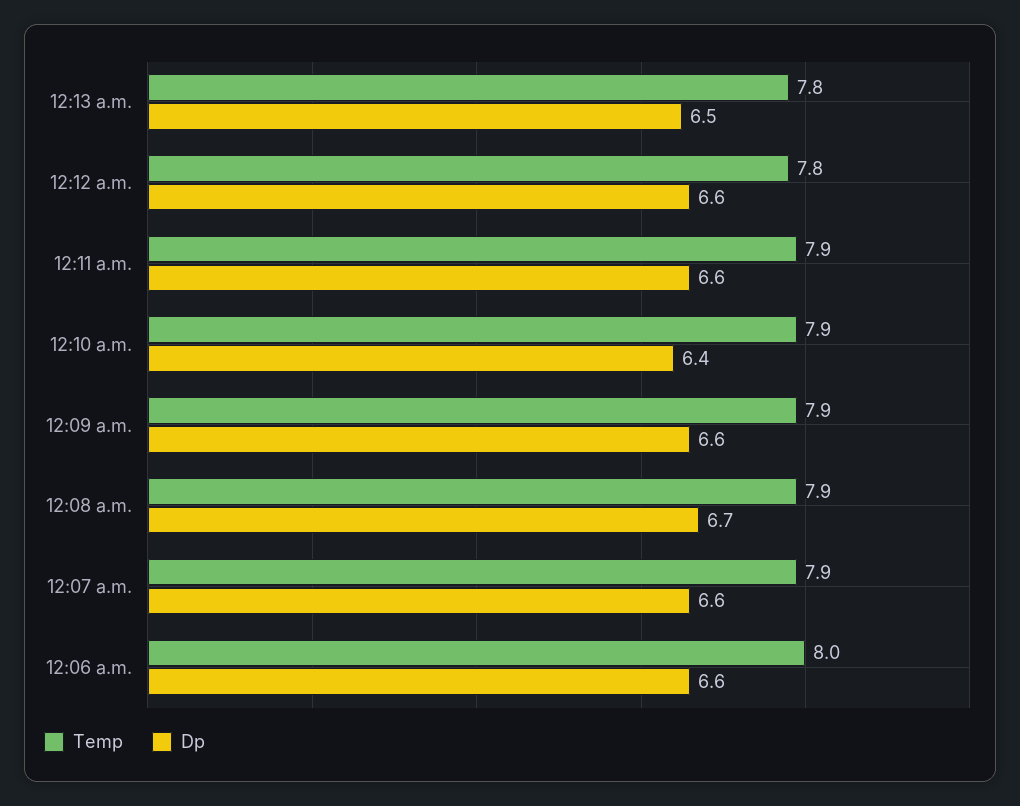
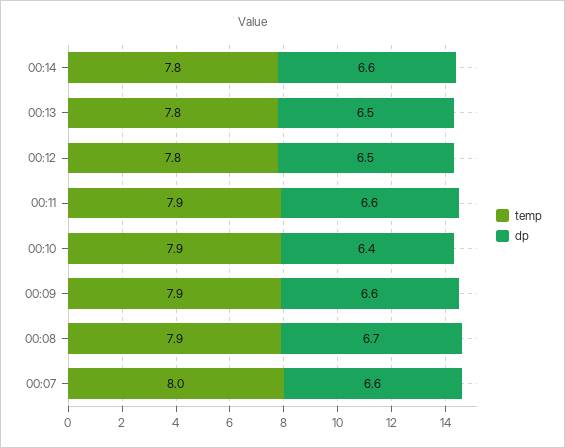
Dp, 12:12 a.m.: 6.6 -> 6.5
Temp, 12:07 a.m.: 7.9 -> 8
Temp, 12:06 a.m.: 8 -> none
Dp, 12:06 a.m.: 6.6 -> none
Temp, 00:14: none -> 7.8
Dp, 00:14: none -> 6.6

